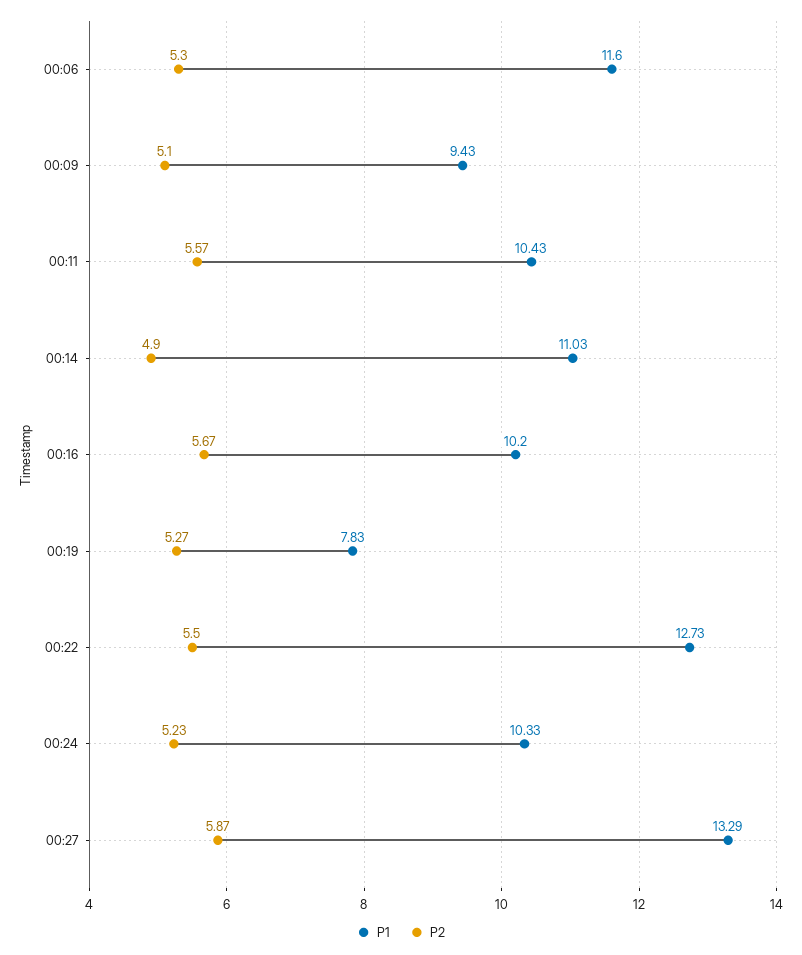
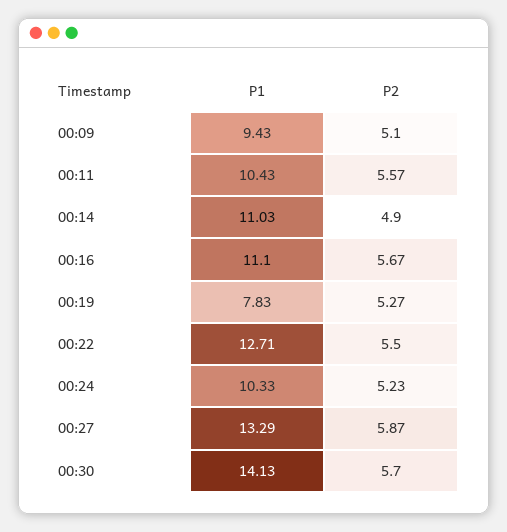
P1, 00:06: 11.6 -> none
P2, 00:06: 5.3 -> none
P1, 00:16: 10.2 -> 11.1
P1, 00:22: 12.73 -> 12.71
P1, 00:30: none -> 14.13
P2, 00:30: none -> 5.7

